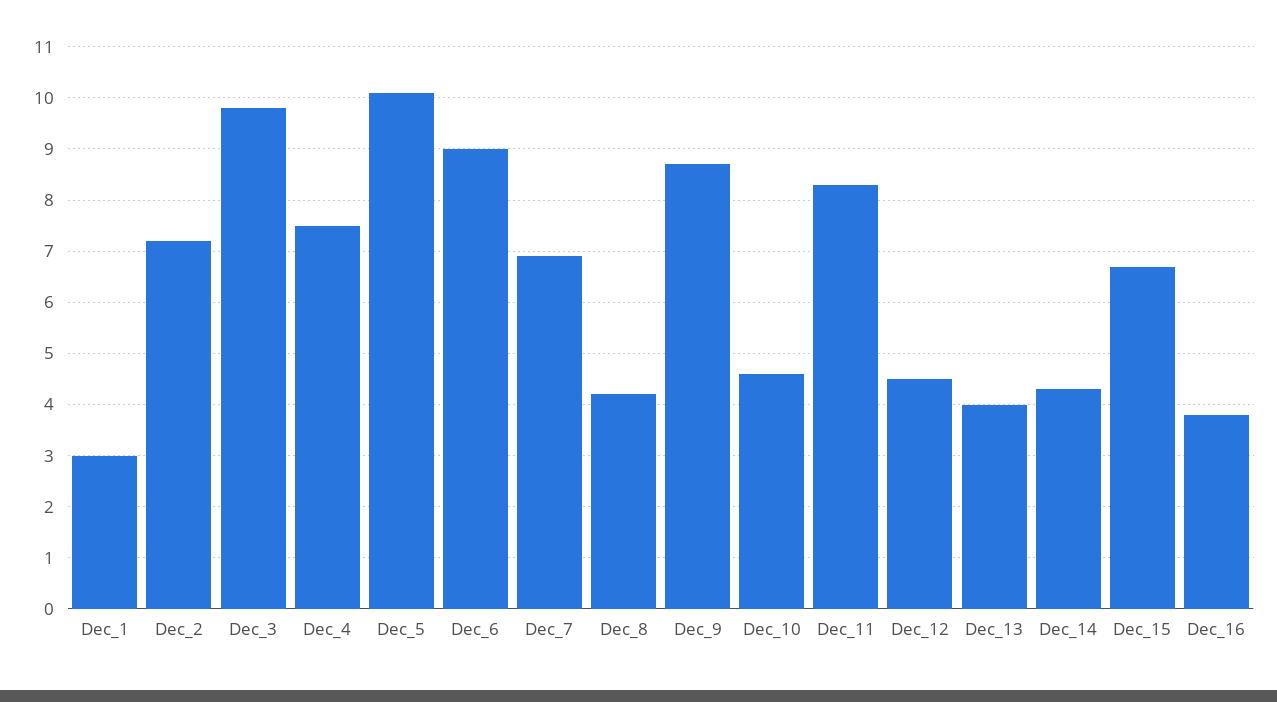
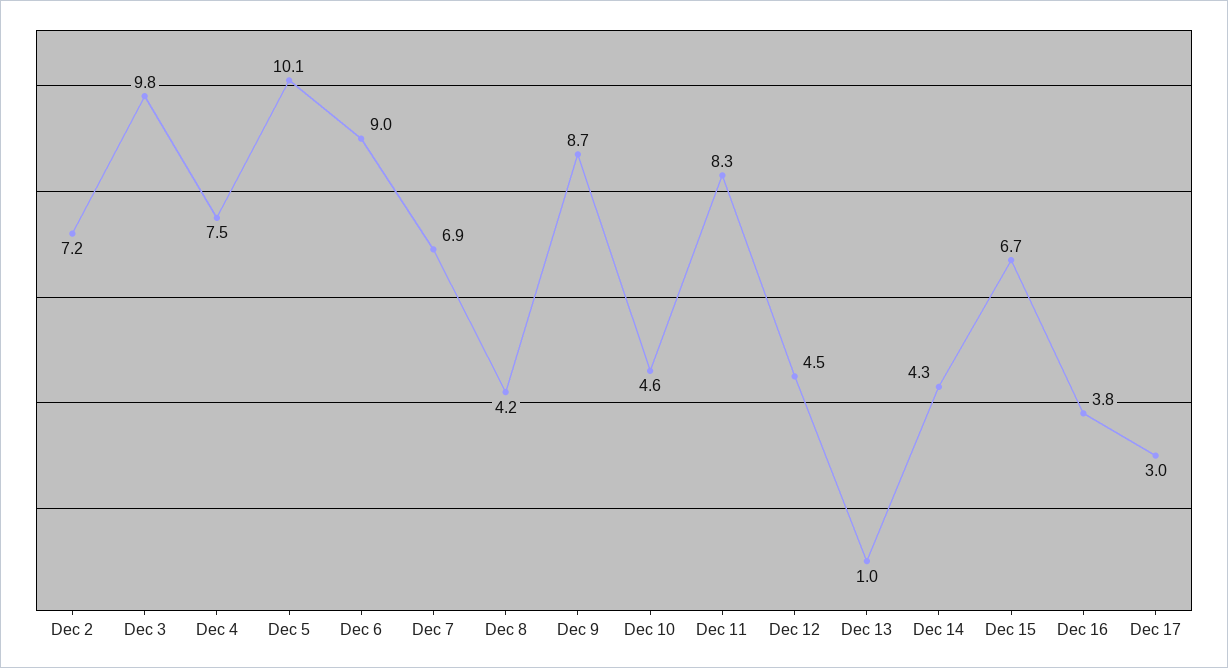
Dec_1: 3 -> none
Dec_13: 4 -> 1
Dec 17: none -> 3

